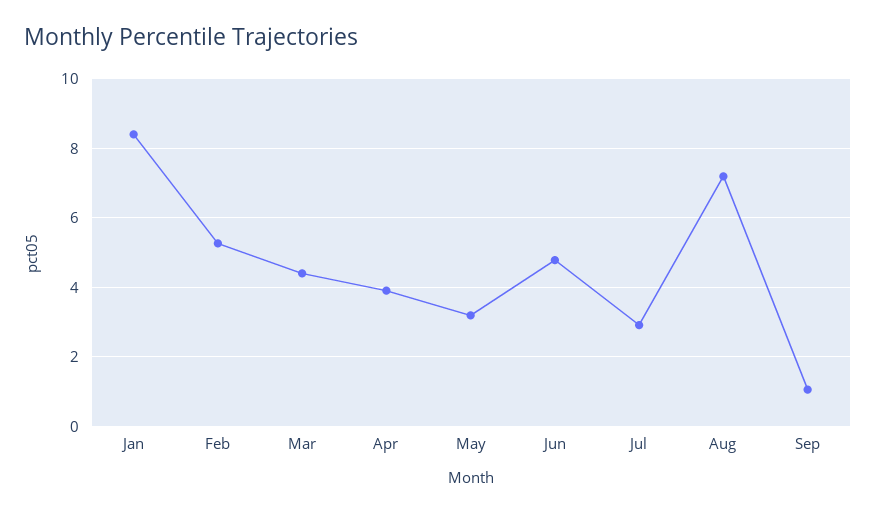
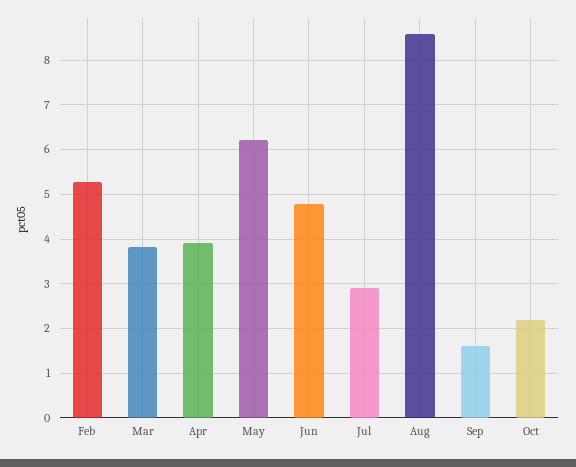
Jan: 8.4 -> none
Mar: 4.4 -> 3.8
May: 3.2 -> 6.2
Aug: 7.2 -> 8.6
Sep: 1 -> 1.6
Oct: none -> 2.2

